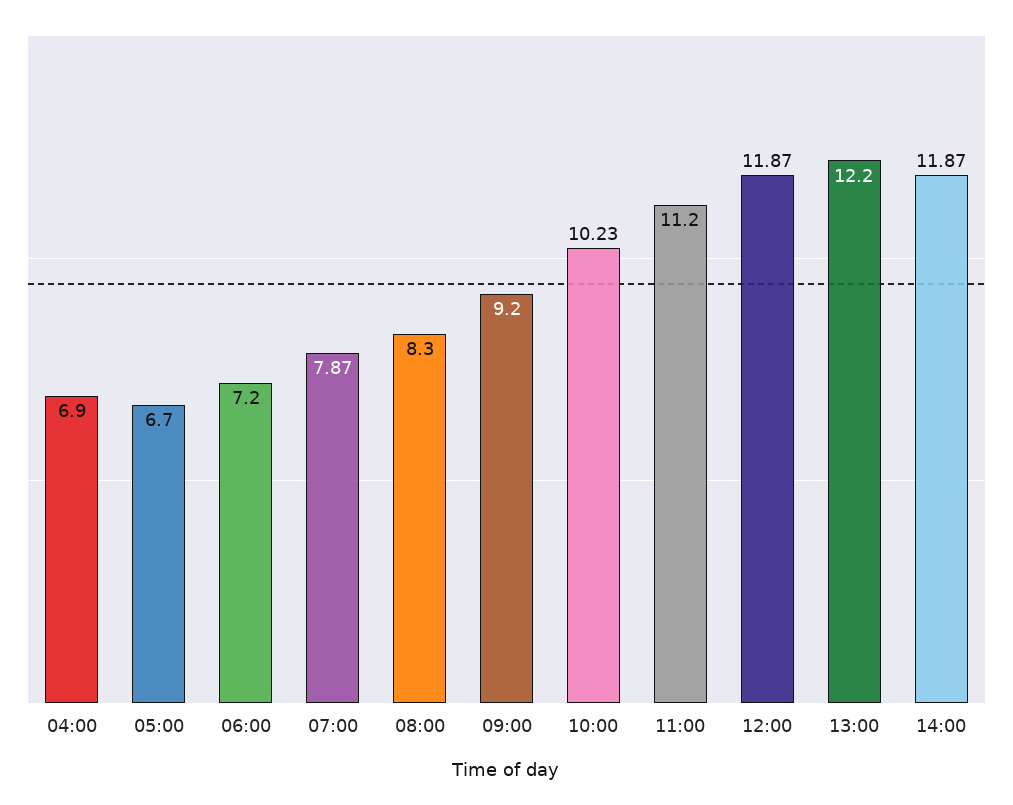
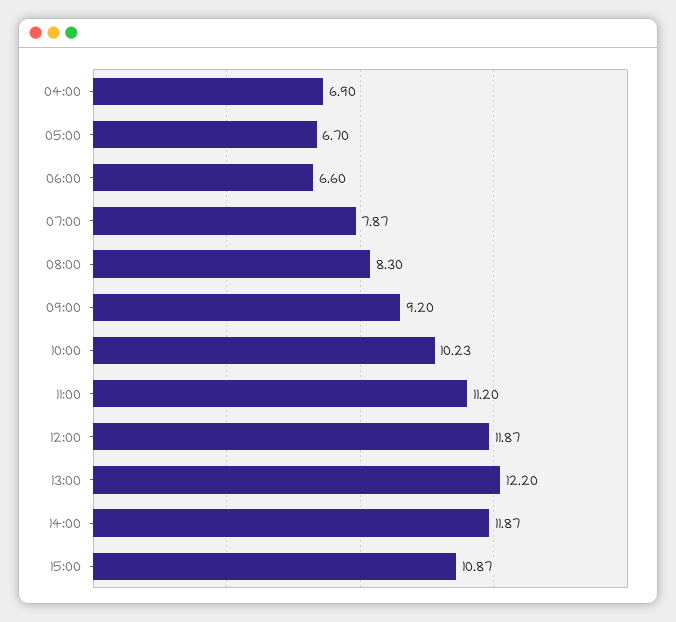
06:00: 7.2 -> 6.6
15:00: none -> 10.87

